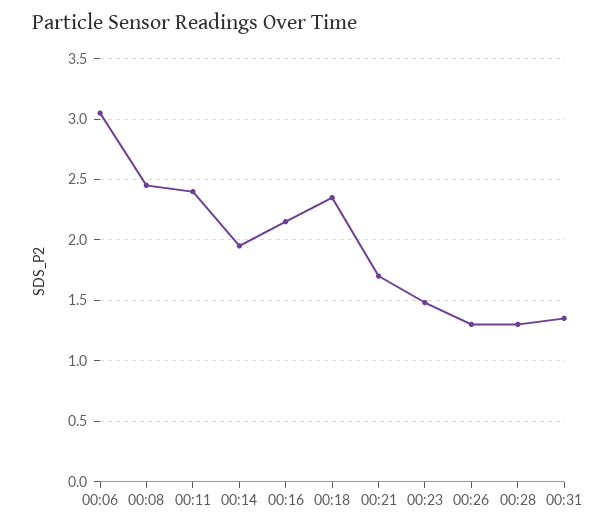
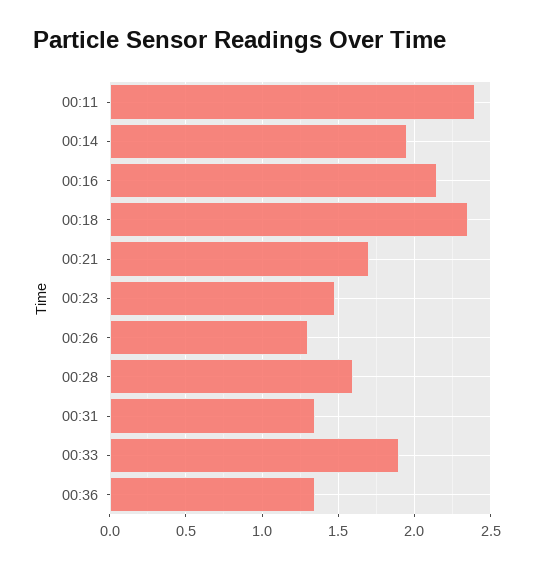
00:06: 3.05 -> none
00:08: 2.45 -> none
00:28: 1.3 -> 1.6
00:33: none -> 1.9
00:36: none -> 1.35

